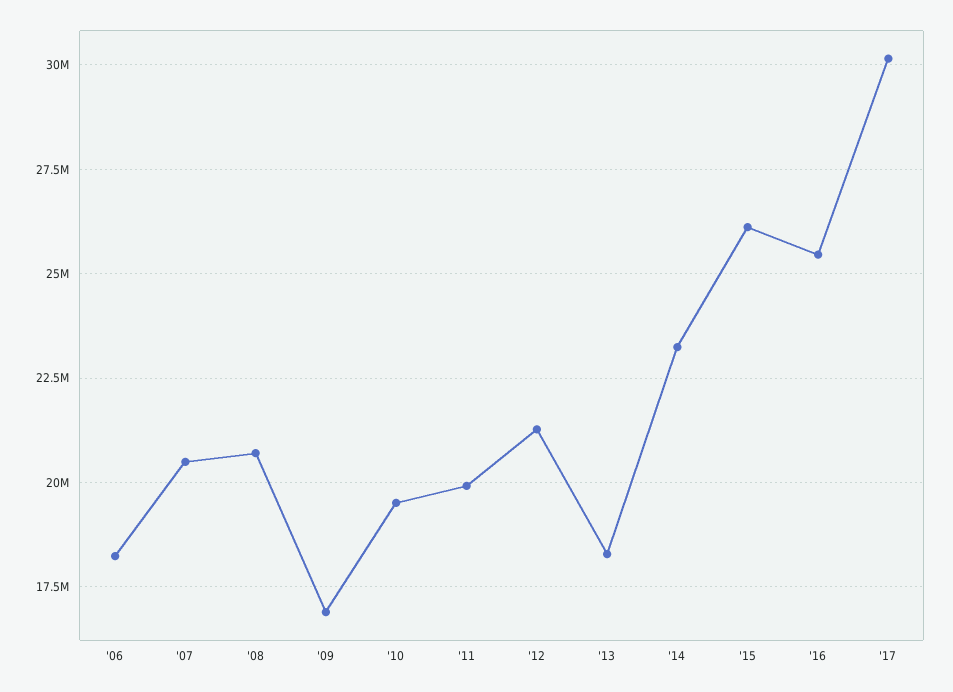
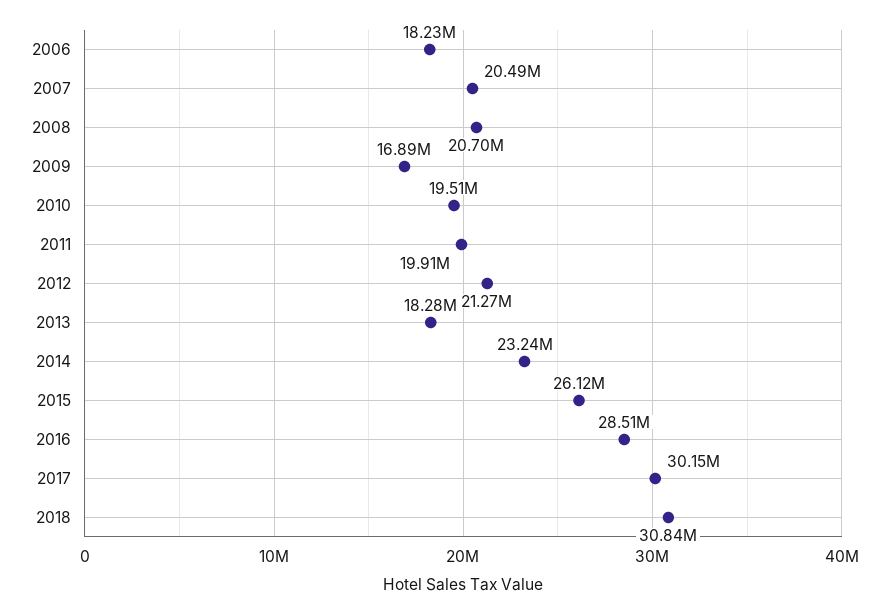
'16: 25500000 -> 28510000
2018: none -> 30840000

